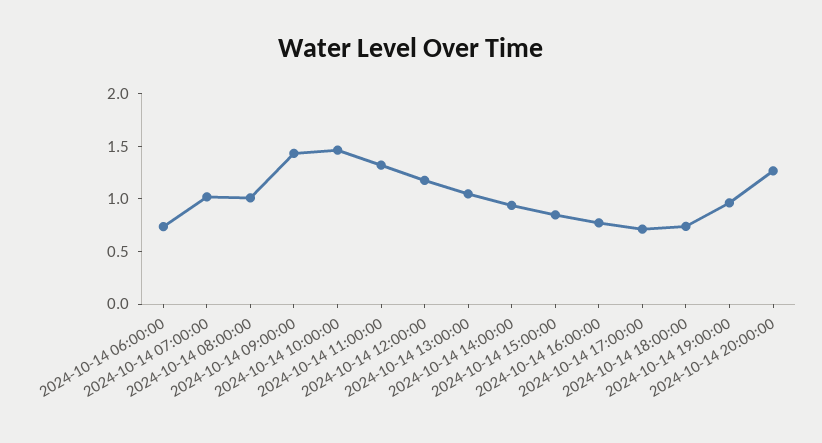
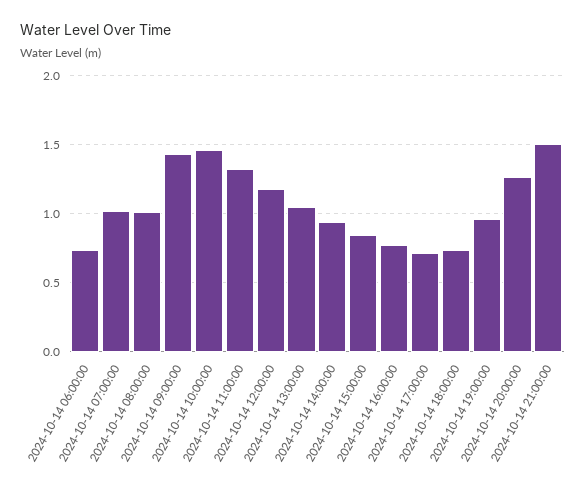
2024-10-14 21:00:00: none -> 1.5

